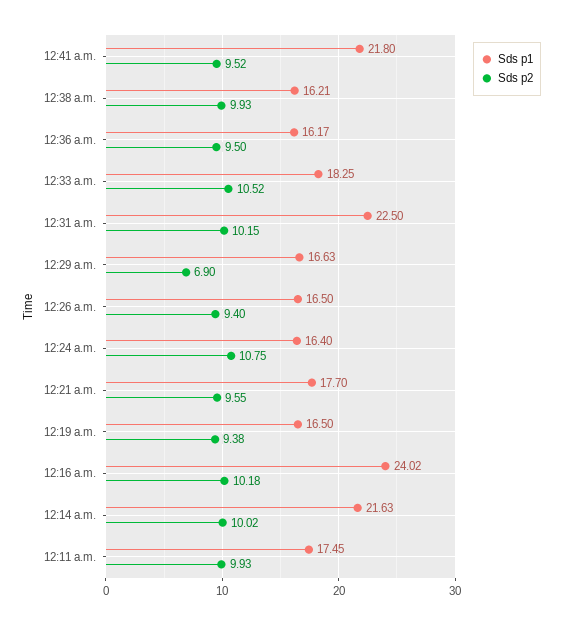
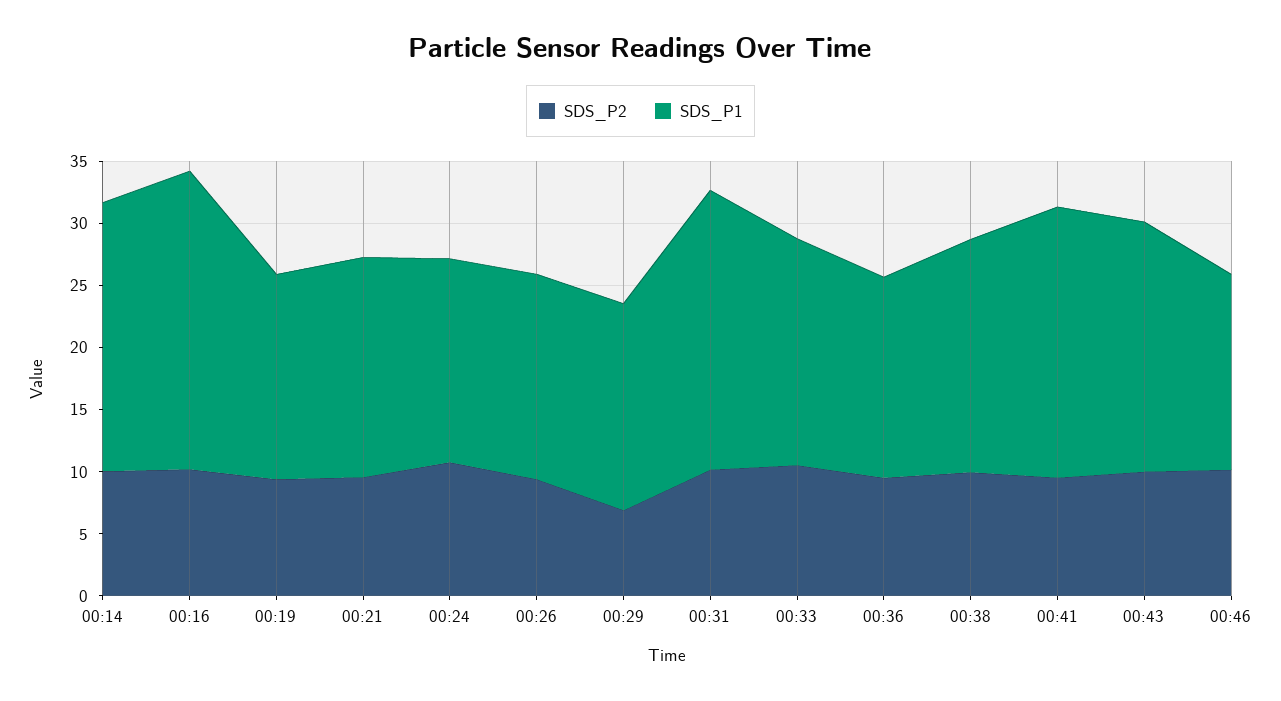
Sds p1, 12:38 a.m.: 16.21 -> 19
Sds p1, 12:11 a.m.: 17.45 -> none
Sds p2, 12:11 a.m.: 9.93 -> none
Sds p2, 00:43: none -> 10
Sds p1, 00:43: none -> 20
Sds p2, 00:46: none -> 10
Sds p1, 00:46: none -> 16

